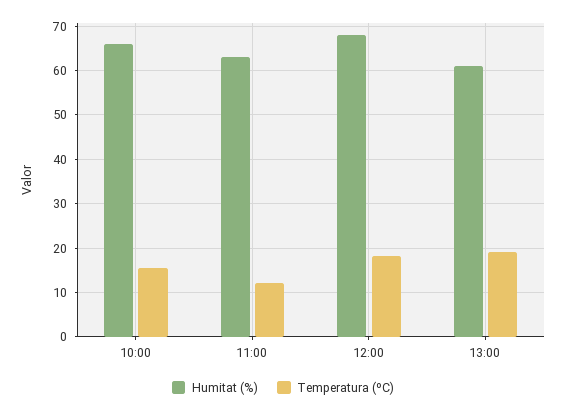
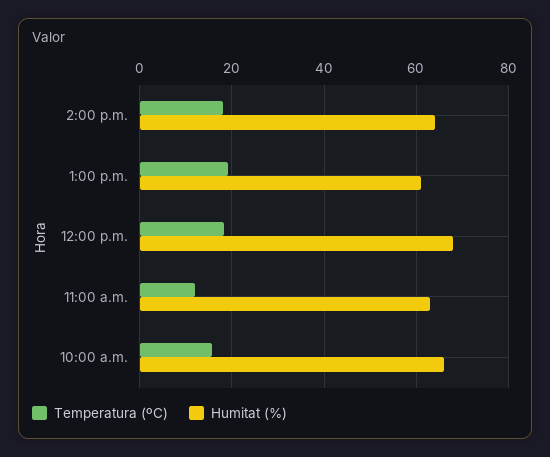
Temperatura (ºC), 2:00 p.m.: none -> 18
Humitat (%), 2:00 p.m.: none -> 64

